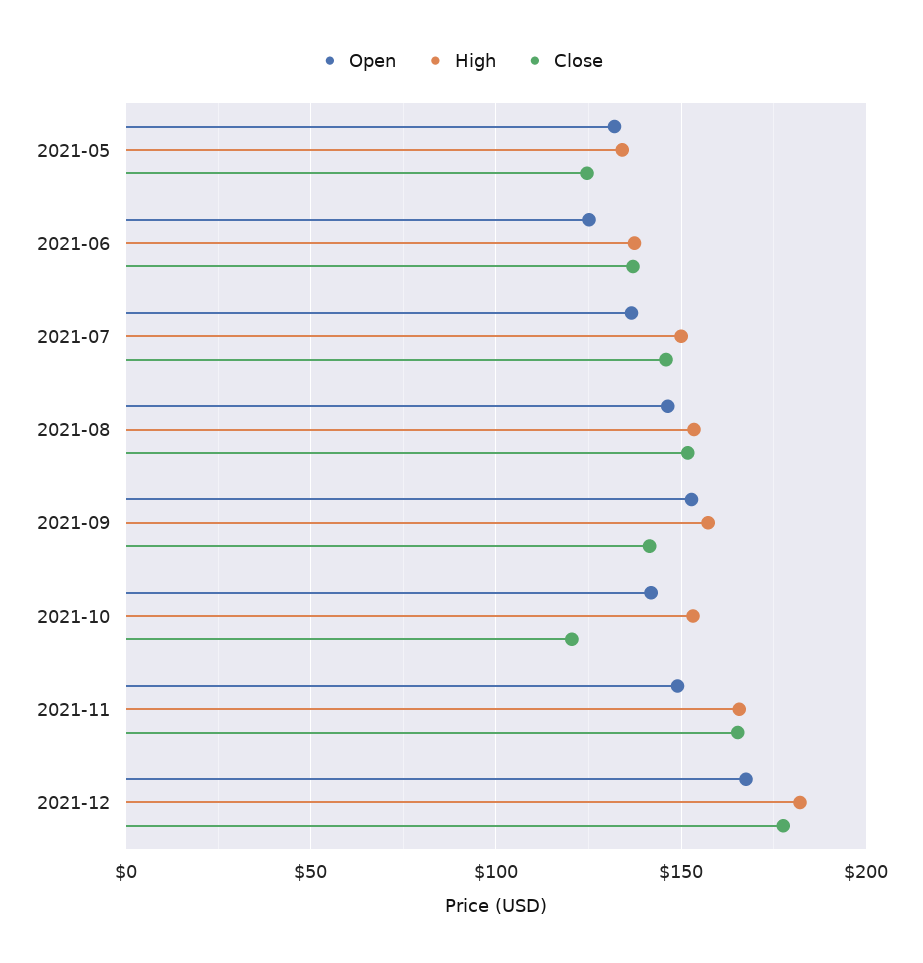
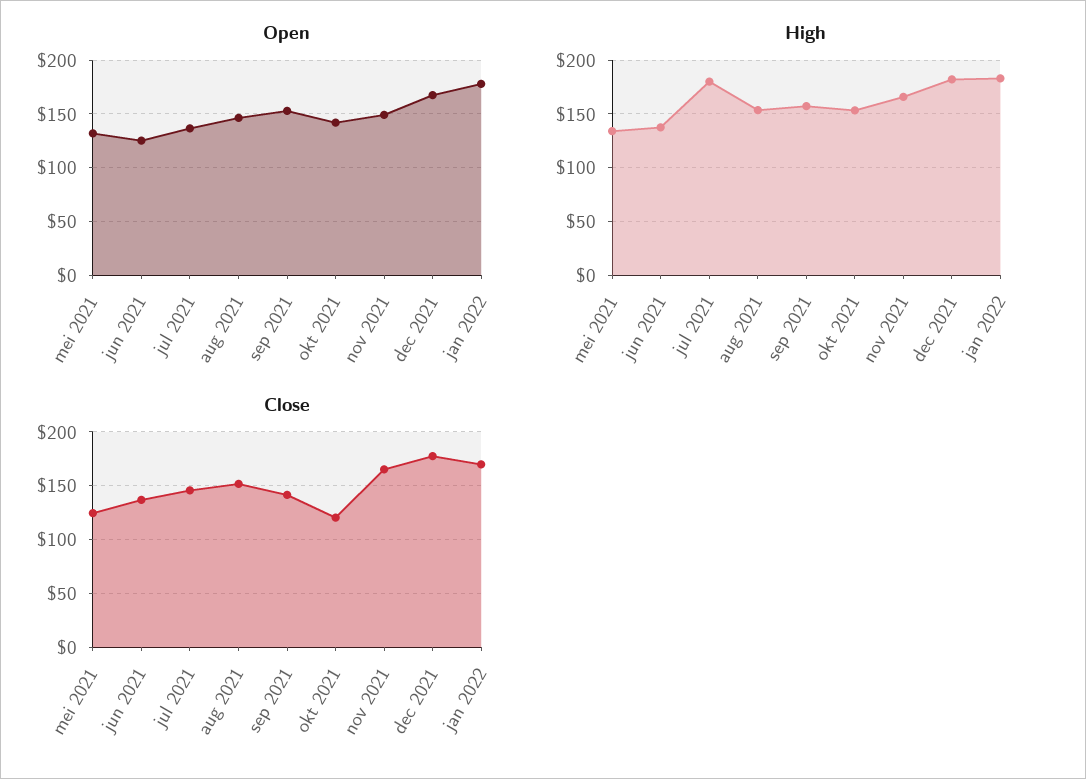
High, 2021-07: 150 -> 180
Open, jan 2022: none -> 180
High, jan 2022: none -> 180
Close, jan 2022: none -> 170

